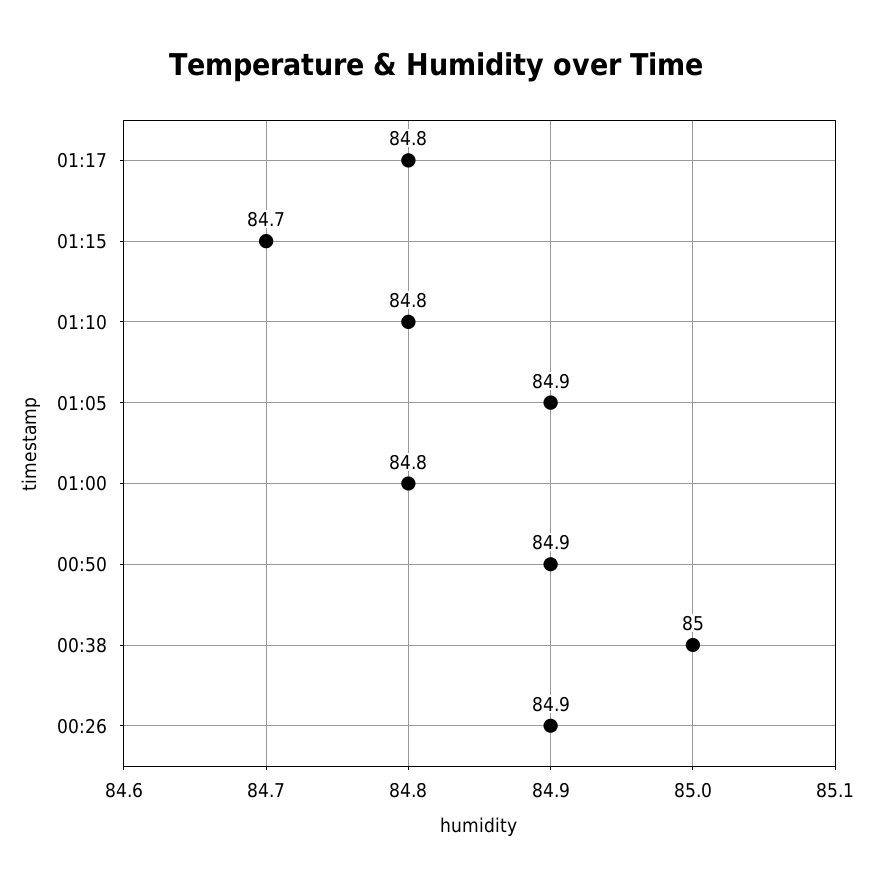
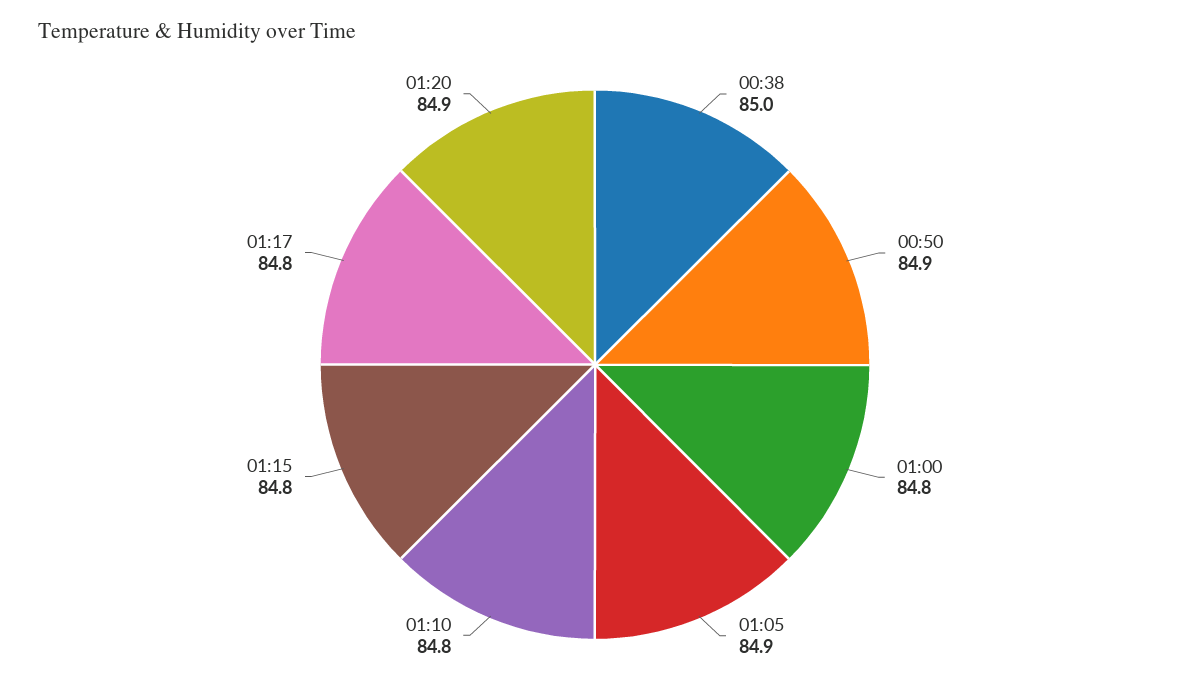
01:15: 84.7 -> 84.8
00:26: 84.9 -> none
01:20: none -> 84.9

